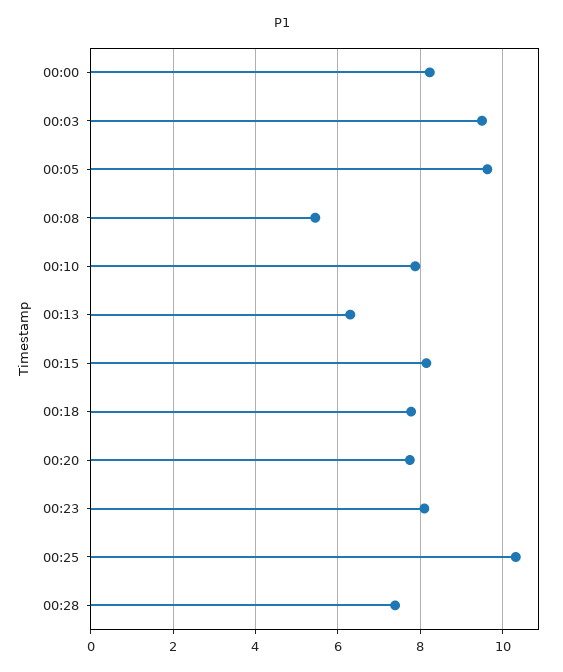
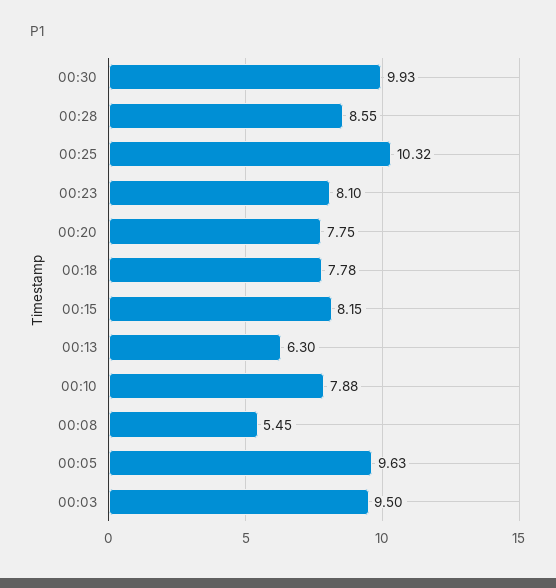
00:00: 8.2 -> none
00:28: 7.4 -> 8.55
00:30: none -> 9.93

